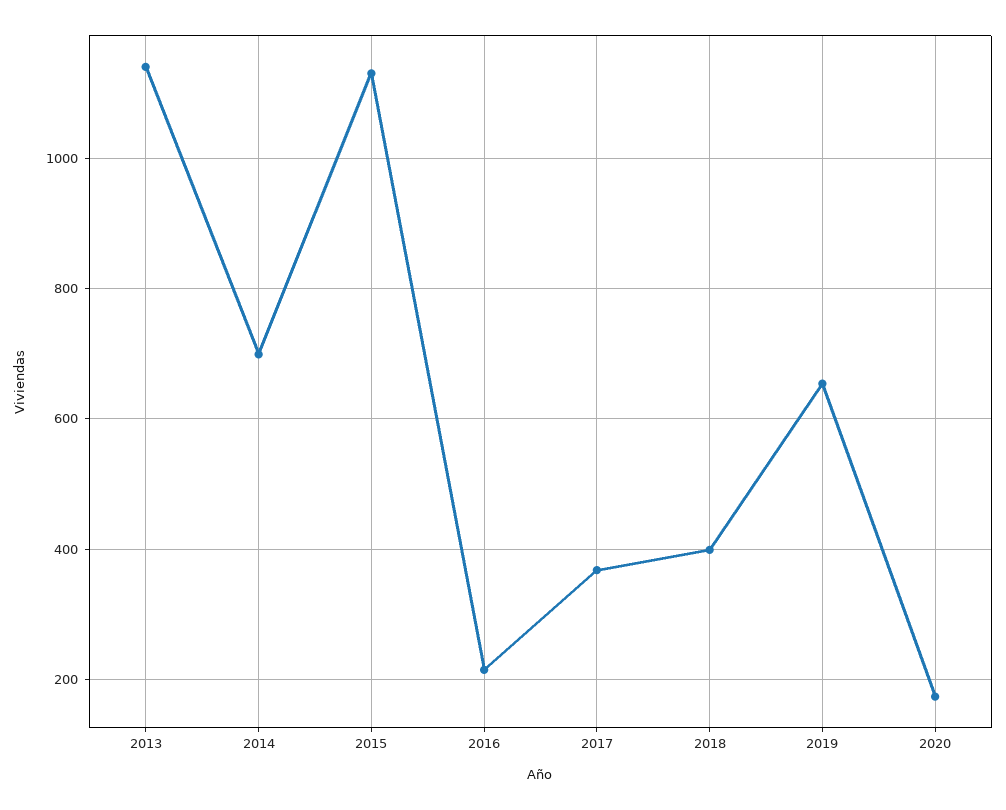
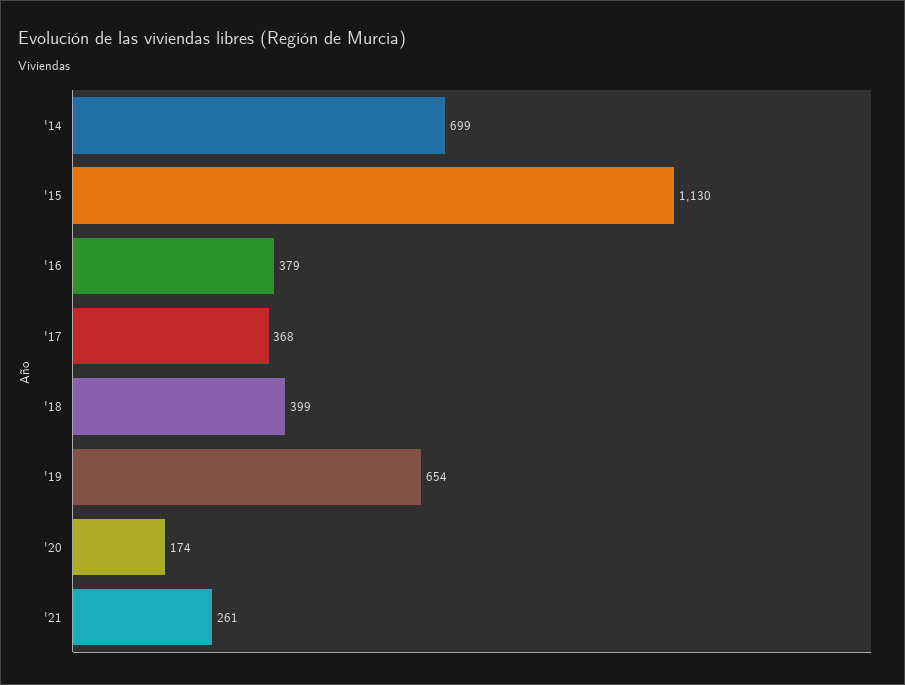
2013: 1140 -> none
2016: 220 -> 379
'21: none -> 261

